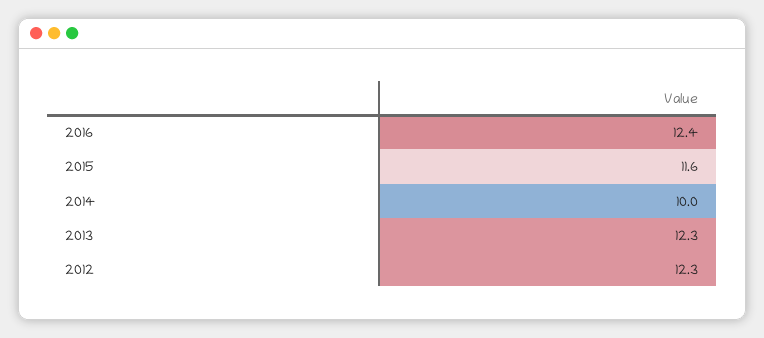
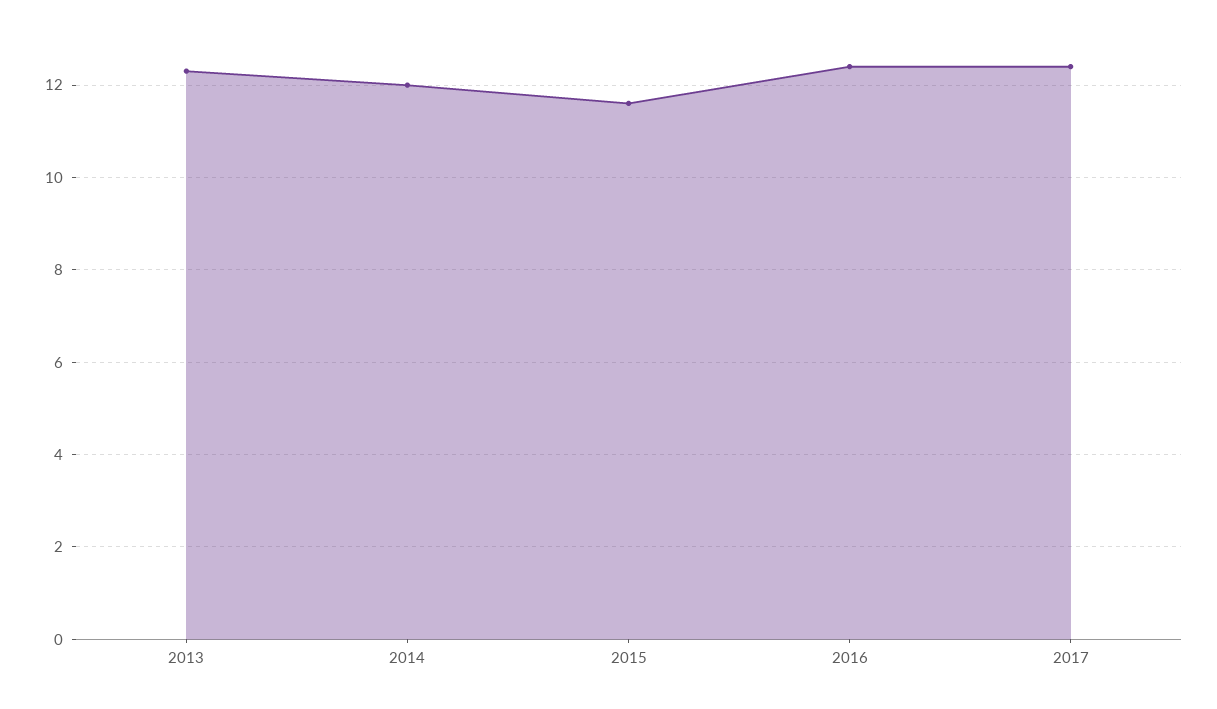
2014: 10 -> 12
2012: 12.3 -> none
2017: none -> 12.5

